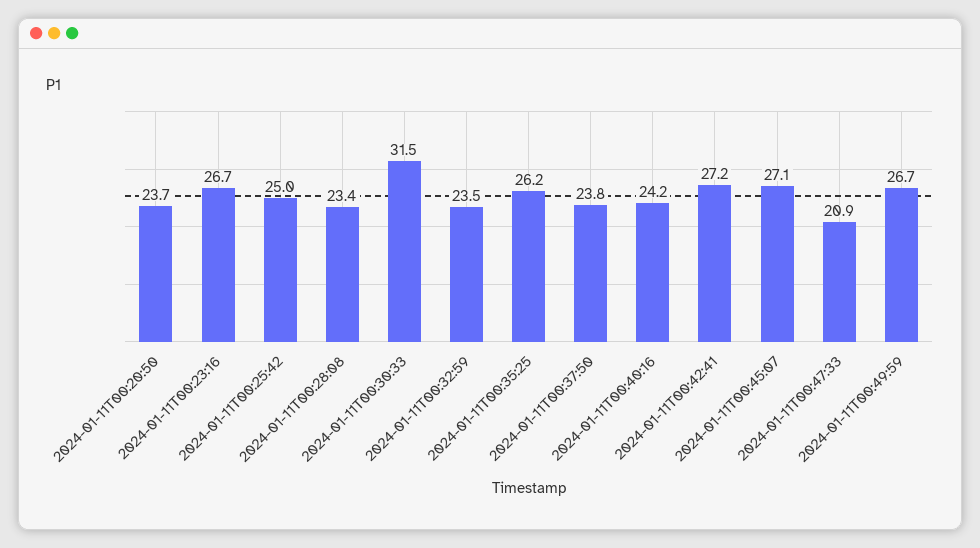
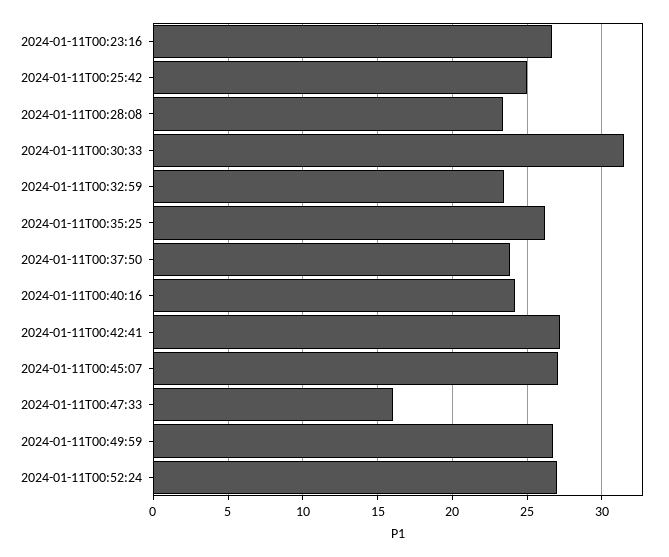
2024-01-11T00:20:50: 23.7 -> none
2024-01-11T00:47:33: 20.9 -> 16
2024-01-11T00:52:24: none -> 27

